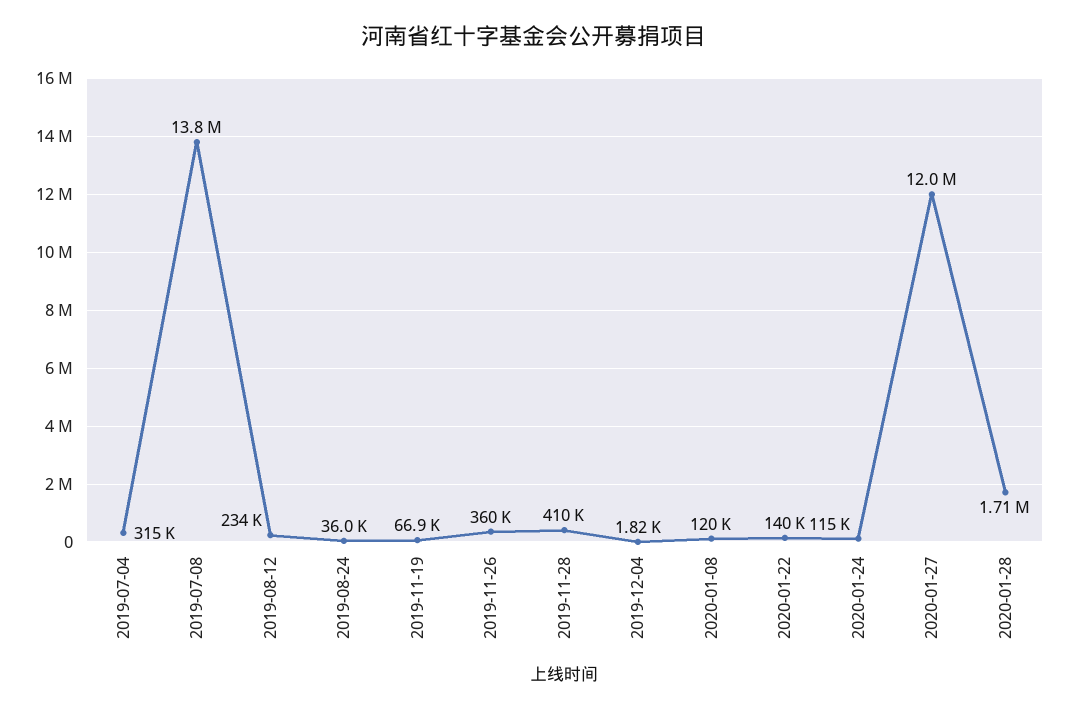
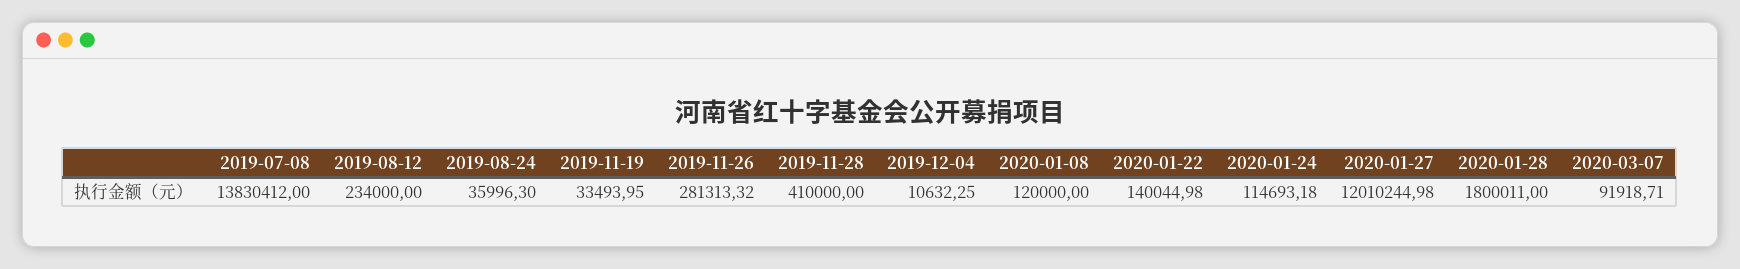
2019-07-04: 315000 -> none
2019-11-19: 66900 -> 33493.95
2019-11-26: 360000 -> 281313.32
2019-12-04: 1820 -> 10632.25
2020-01-28: 1710000 -> 1800011
2020-03-07: none -> 91918.71

